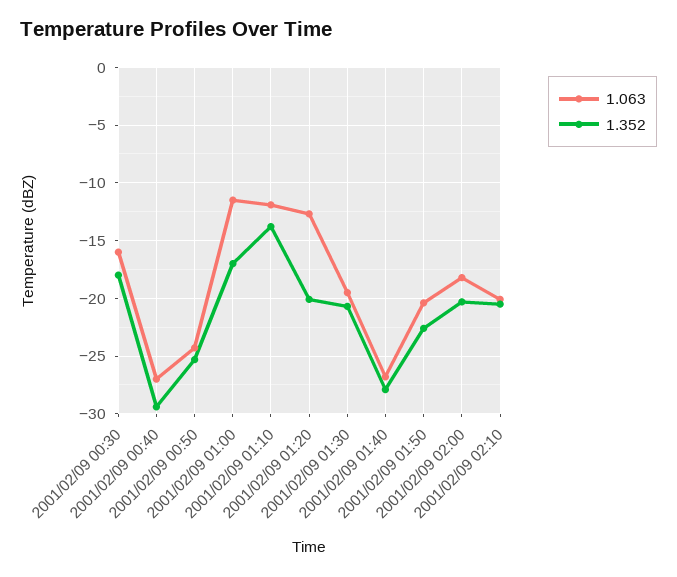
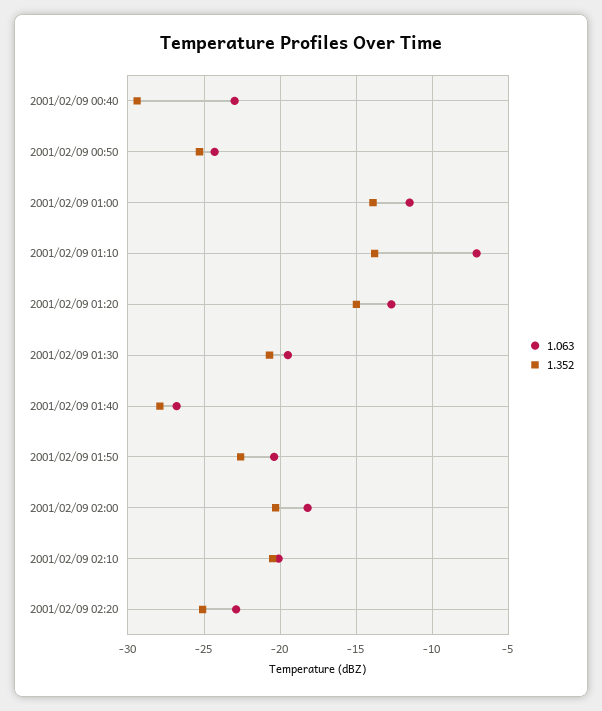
1.063, 2001/02/09 00:30: -16 -> none
1.352, 2001/02/09 00:30: -18 -> none
1.063, 2001/02/09 00:40: -27 -> -23
1.352, 2001/02/09 01:00: -17 -> -14
1.063, 2001/02/09 01:10: -12 -> -7
1.352, 2001/02/09 01:20: -20 -> -15
1.063, 2001/02/09 02:20: none -> -23
1.352, 2001/02/09 02:20: none -> -25

